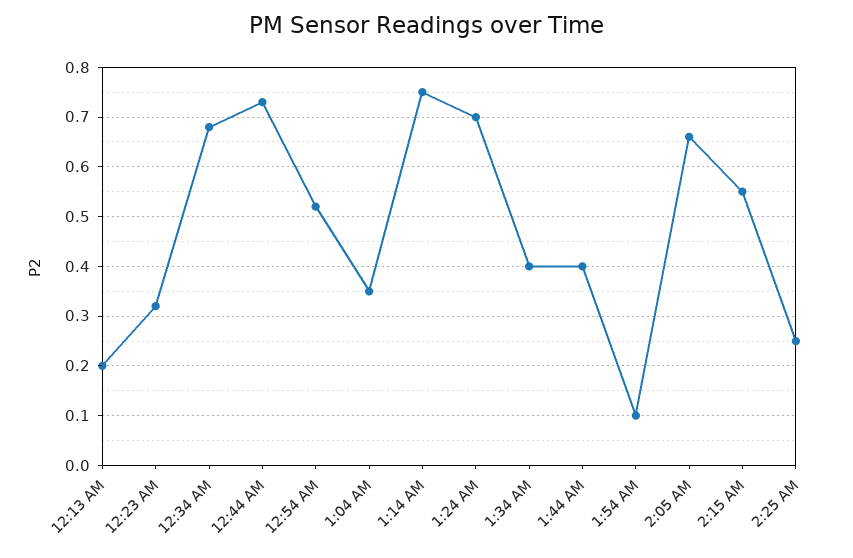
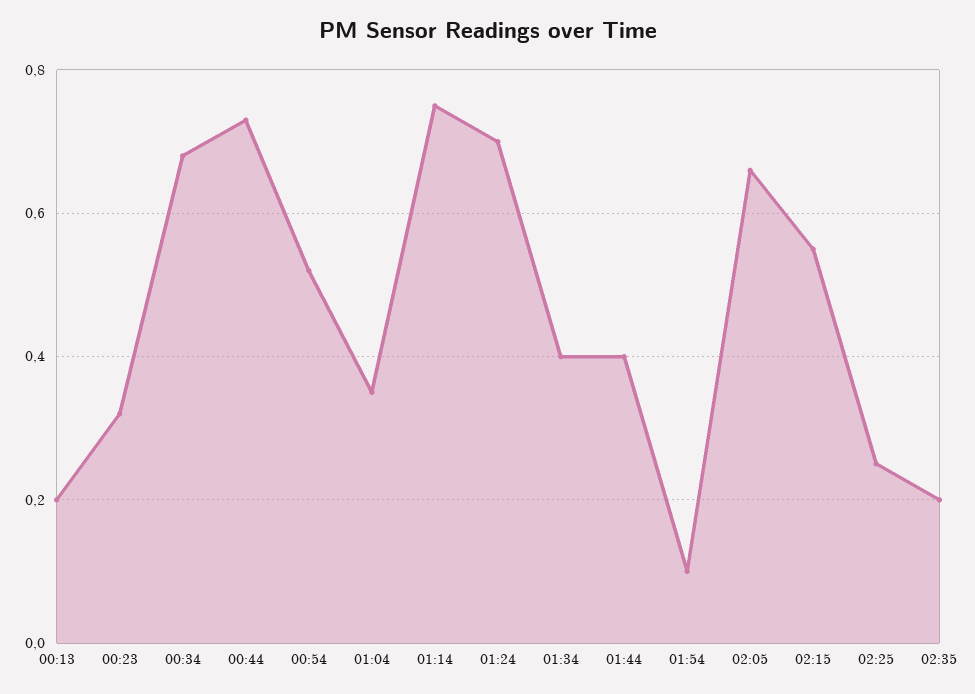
02:35: none -> 0.2

